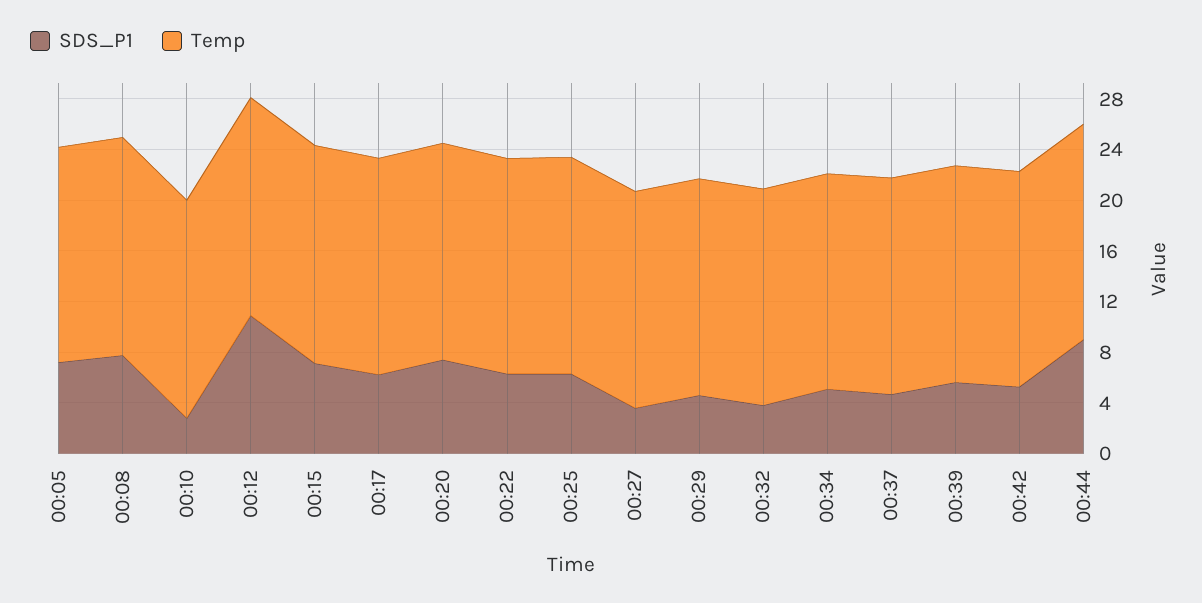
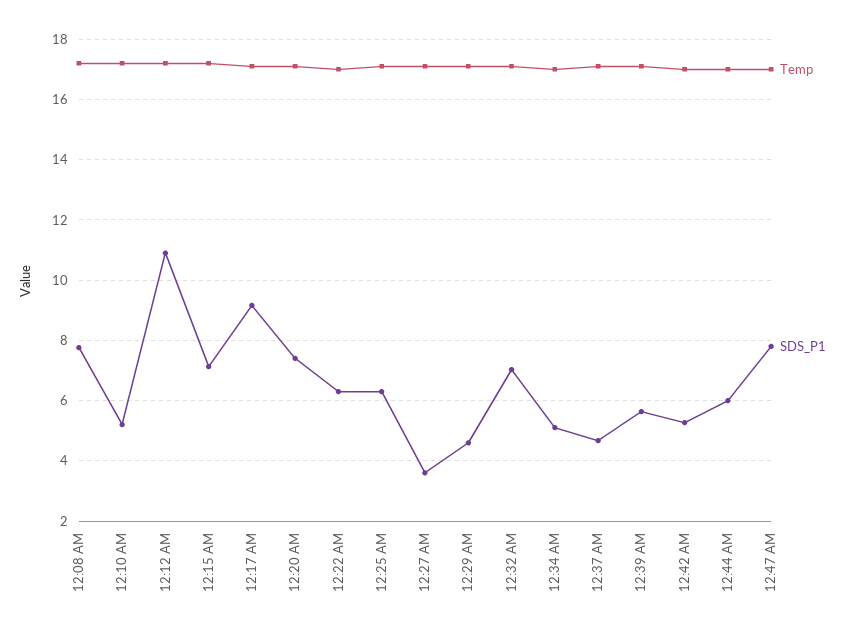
SDS_P1, 00:05: 7 -> none
Temp, 00:05: 17 -> none
SDS_P1, 00:10: 3 -> 5.2
SDS_P1, 00:17: 6 -> 9.2
SDS_P1, 00:32: 4 -> 7
SDS_P1, 00:44: 9 -> 6
Temp, 12:47 AM: none -> 17
SDS_P1, 12:47 AM: none -> 7.8

